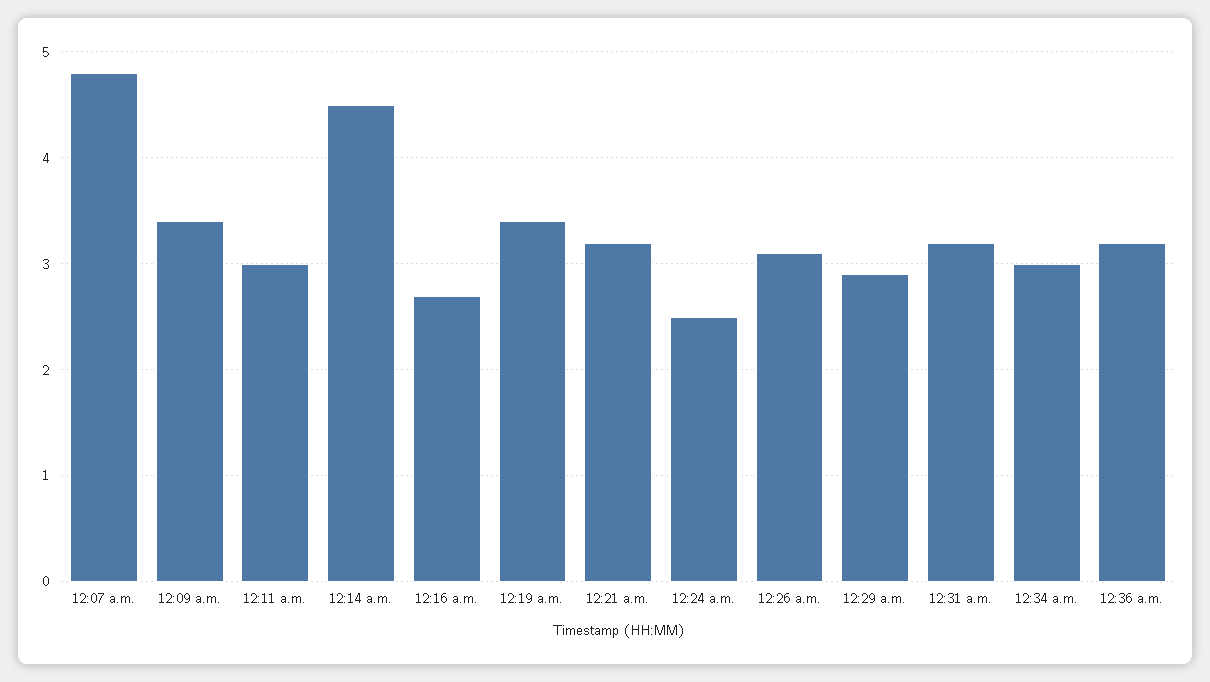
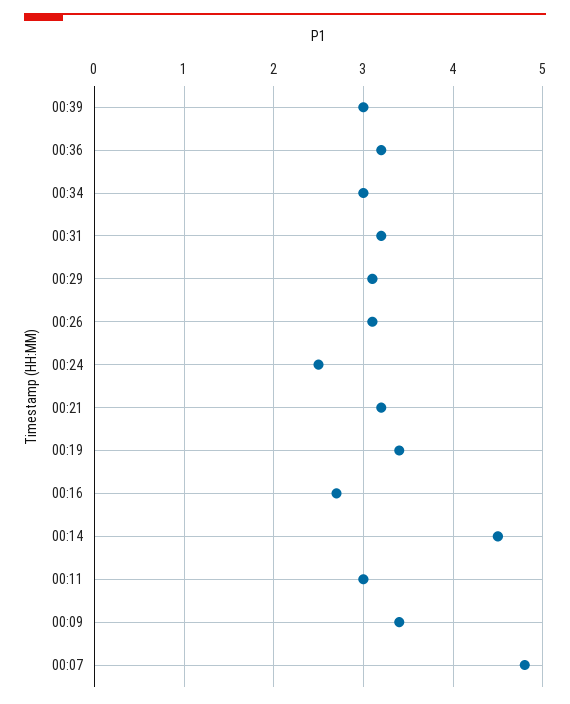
12:29 a.m.: 2.9 -> 3.1
00:39: none -> 3

